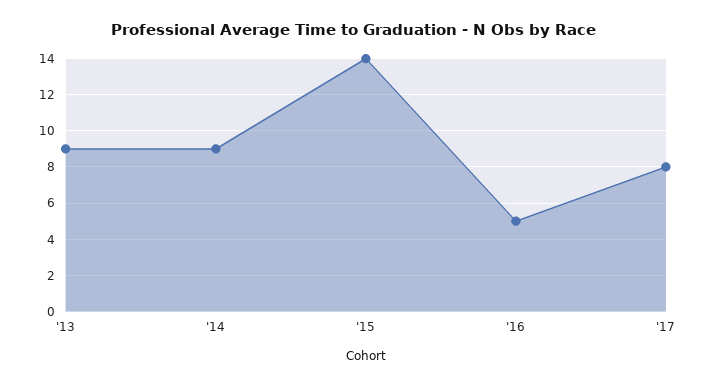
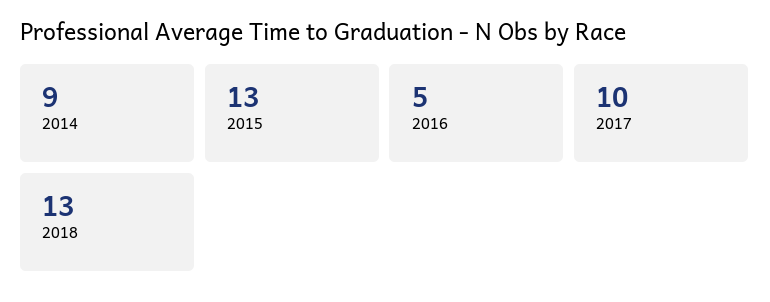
'13: 9 -> none
'15: 14 -> 13
'17: 8 -> 10
2018: none -> 13

